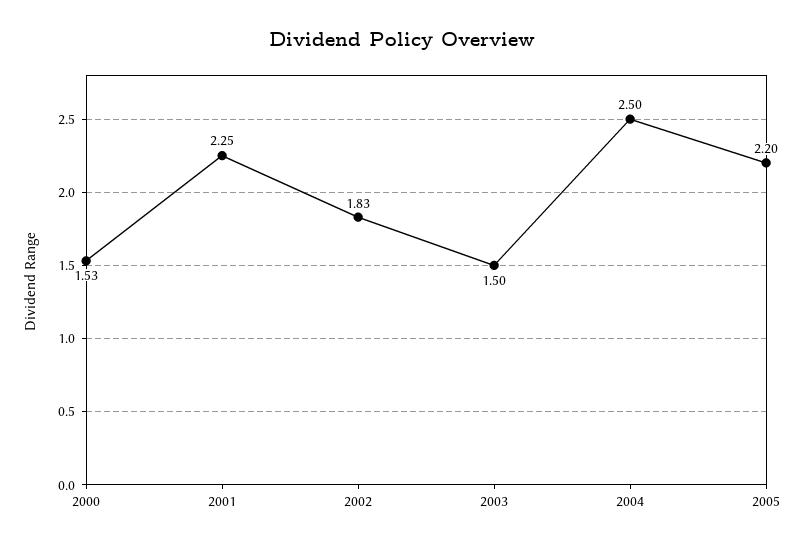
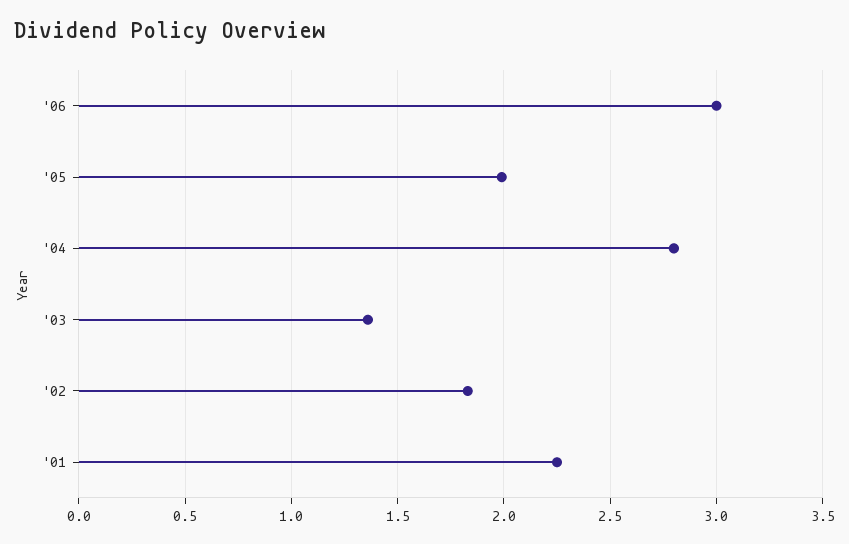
2000: 1.53 -> none
2003: 1.5 -> 1.35
2004: 2.5 -> 2.8
2005: 2.2 -> 2
'06: none -> 3

